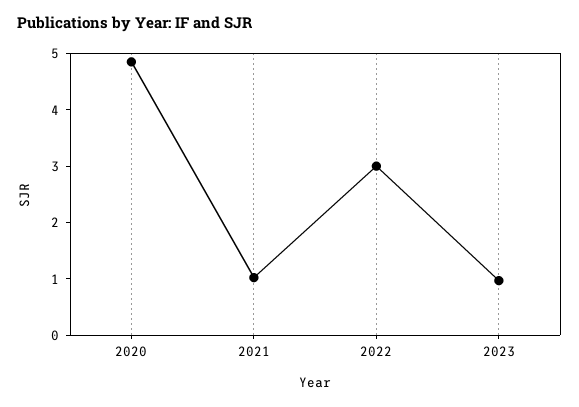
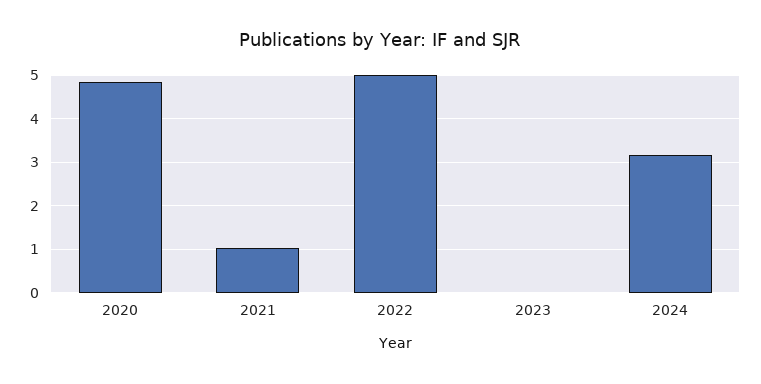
2022: 3 -> 5
2023: 1 -> 0
2024: none -> 3.2

